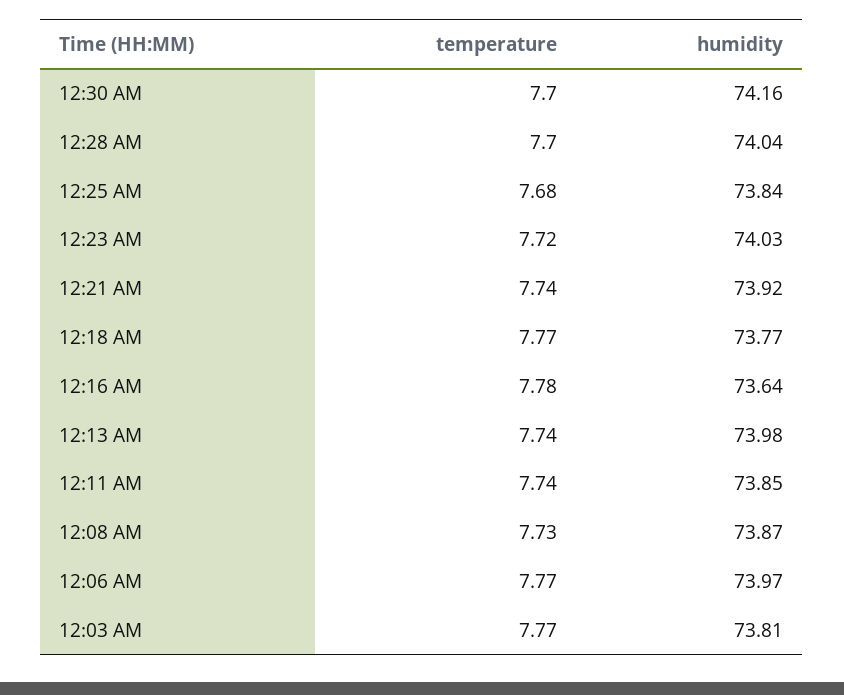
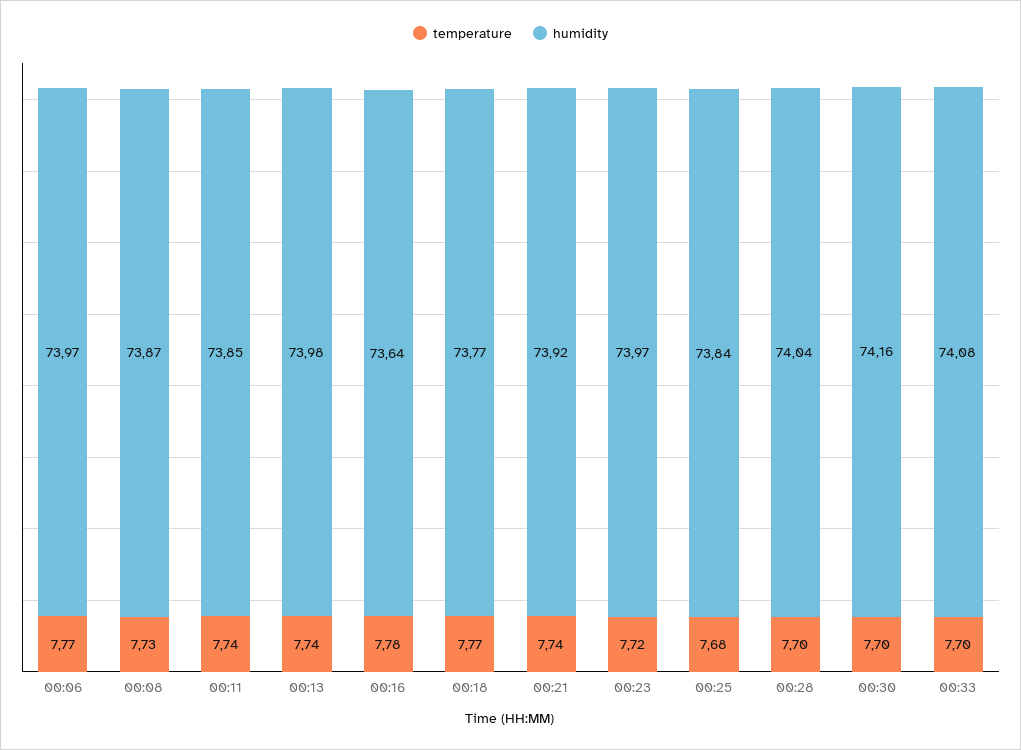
humidity, 12:23 AM: 74.03 -> 73.97
temperature, 12:03 AM: 7.77 -> none
humidity, 12:03 AM: 73.81 -> none
temperature, 00:33: none -> 7.7
humidity, 00:33: none -> 74.08

